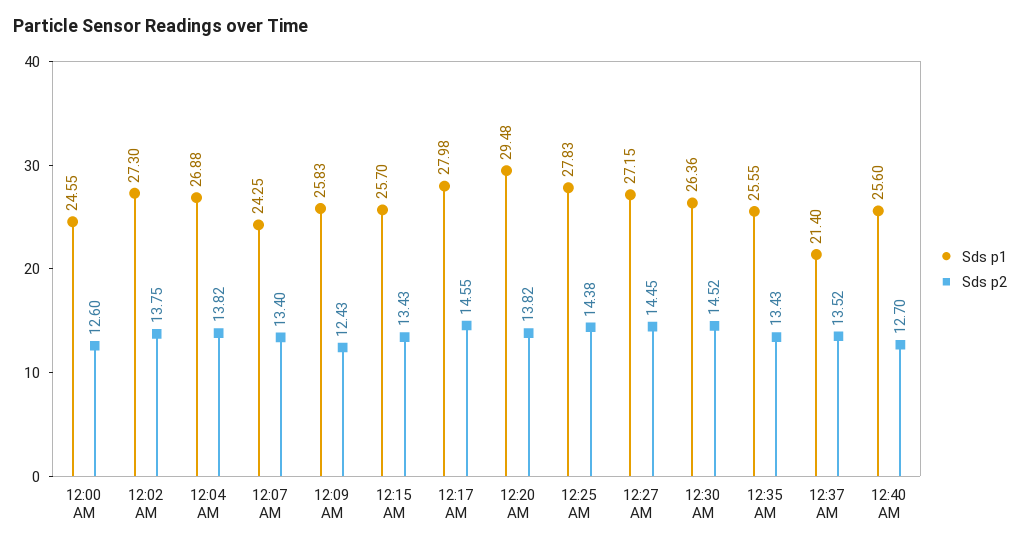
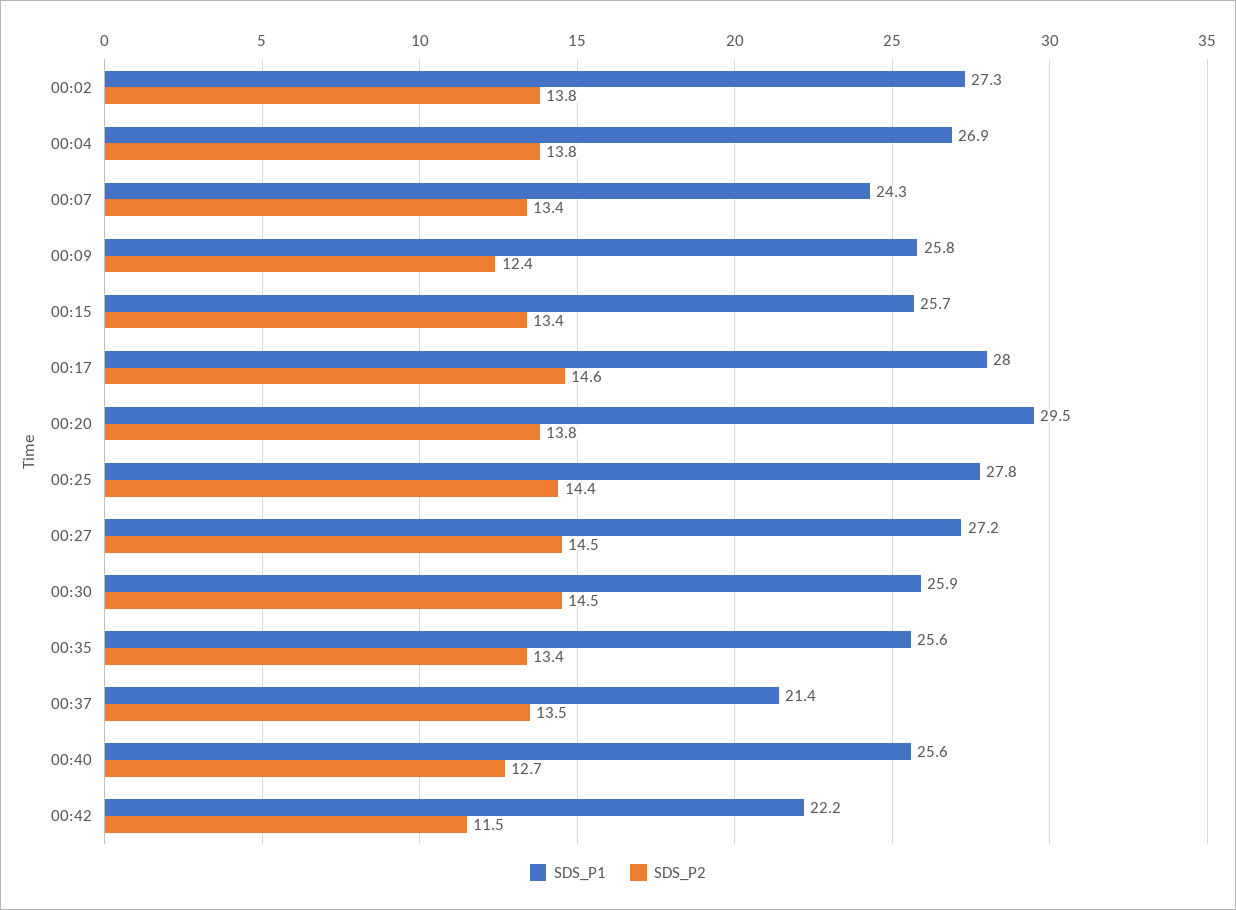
Sds p1, 12:00 AM: 24.55 -> none
Sds p2, 12:00 AM: 12.6 -> none
Sds p1, 12:30 AM: 26.36 -> 25.9
Sds p1, 00:42: none -> 22.2
Sds p2, 00:42: none -> 11.5

